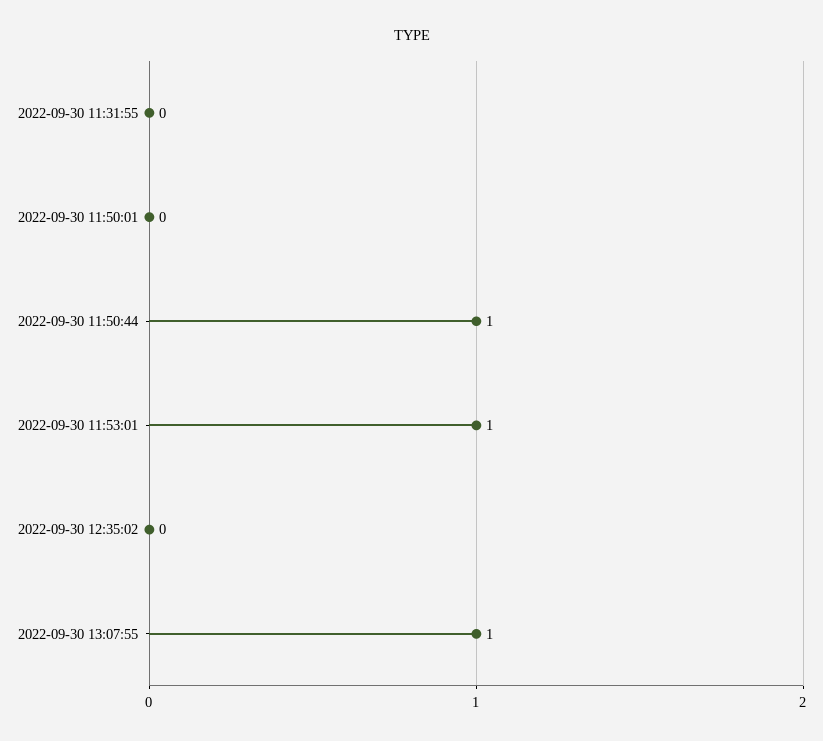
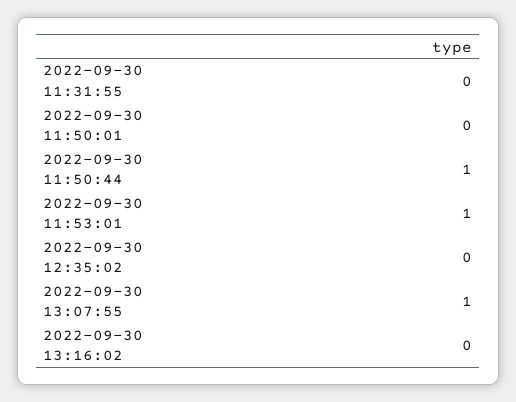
2022-09-30 13:16:02: none -> 0

